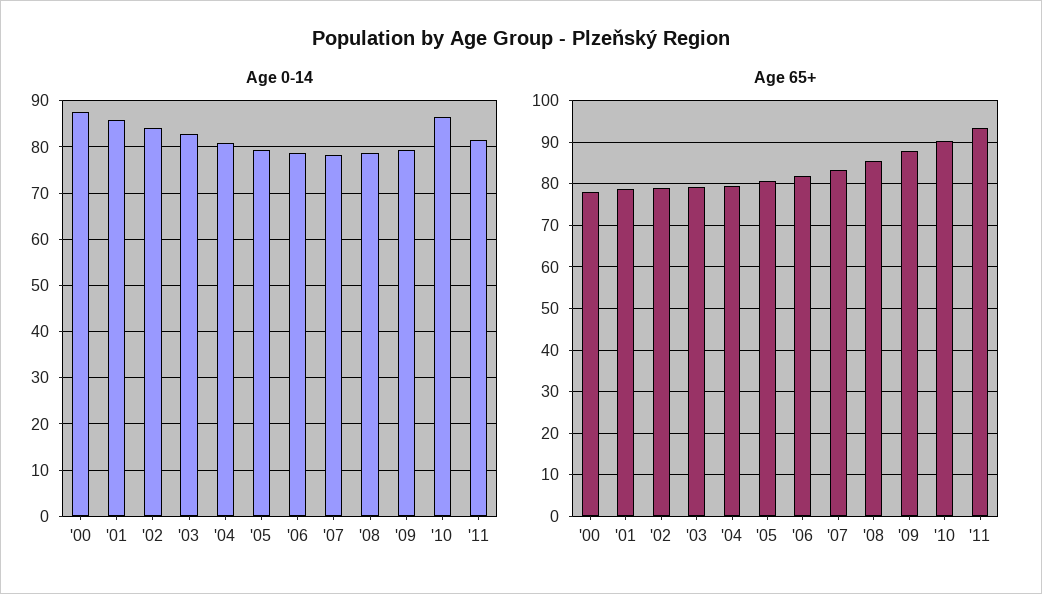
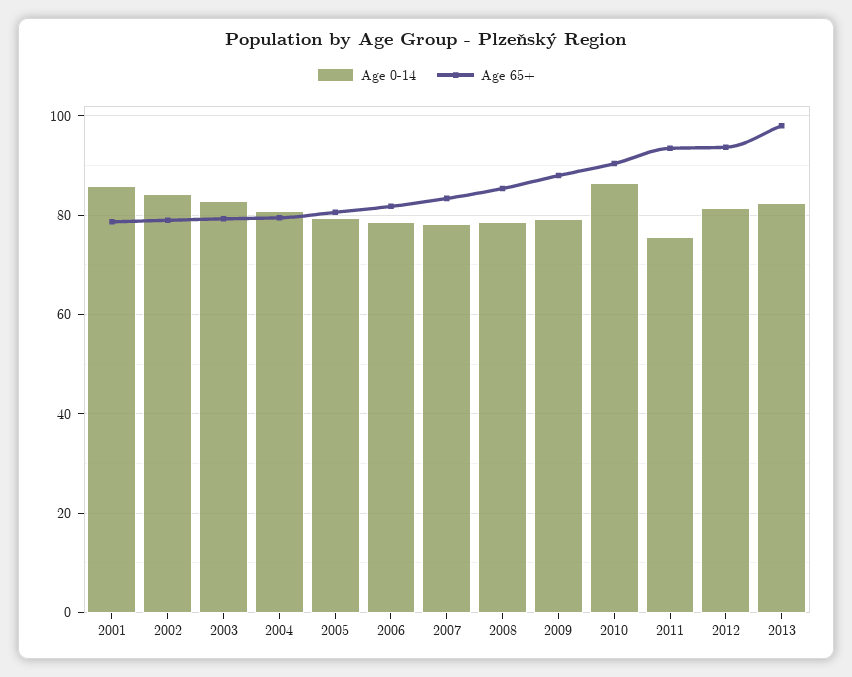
Age 0-14, '00: 88 -> none
Age 0-14, '11: 82 -> 76
Age 65+, '00: 78 -> none
Age 0-14, 2012: none -> 82
Age 65+, 2012: none -> 94
Age 0-14, 2013: none -> 82
Age 65+, 2013: none -> 98

